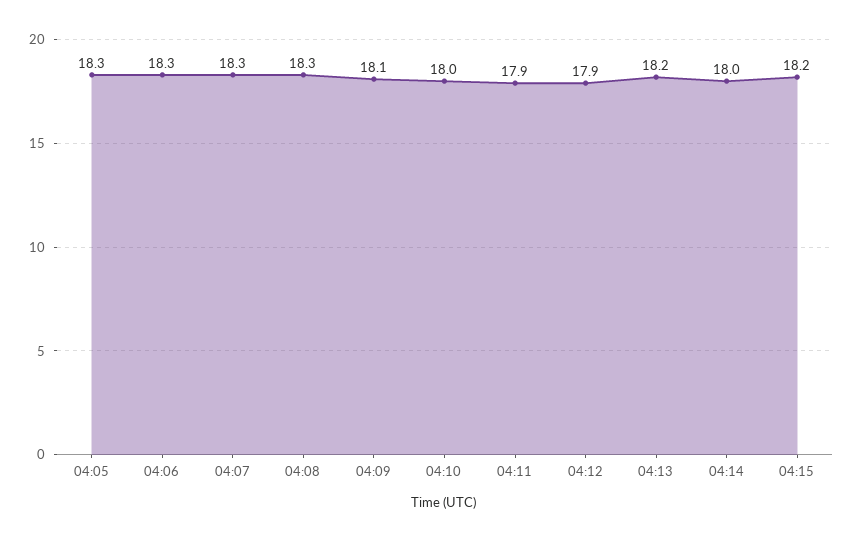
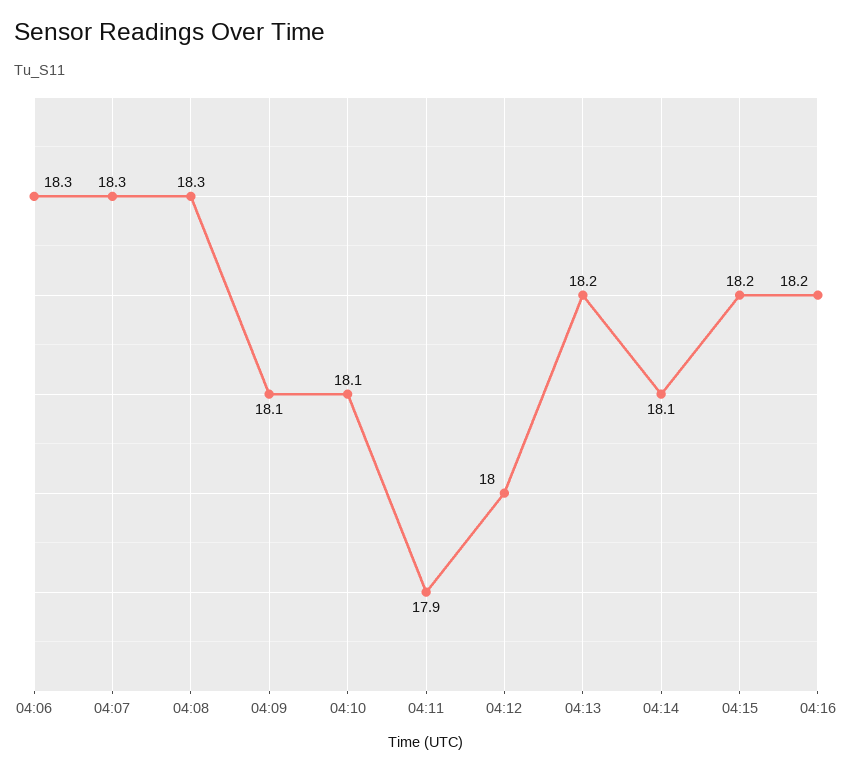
04:05: 18.3 -> none
04:10: 18 -> 18.1
04:12: 17.9 -> 18
04:14: 18 -> 18.1
04:16: none -> 18.2

